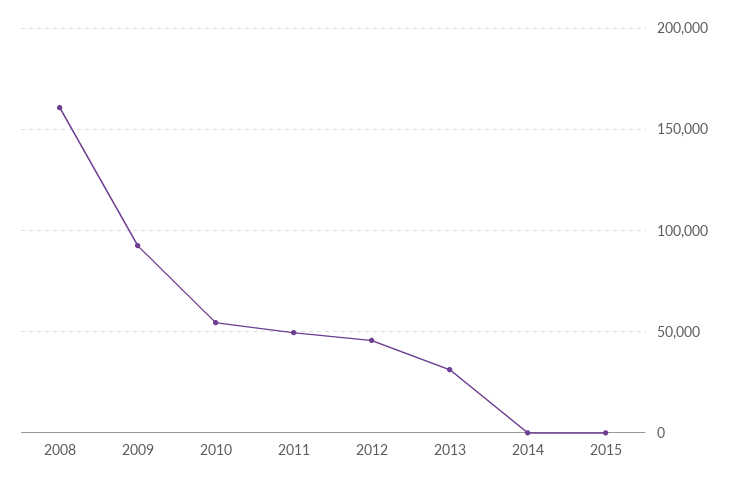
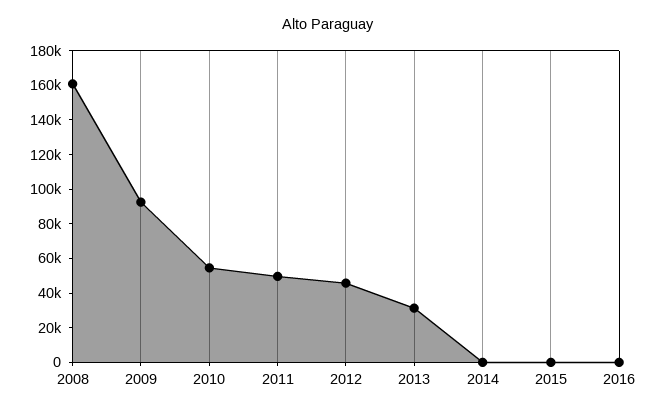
2016: none -> 0

